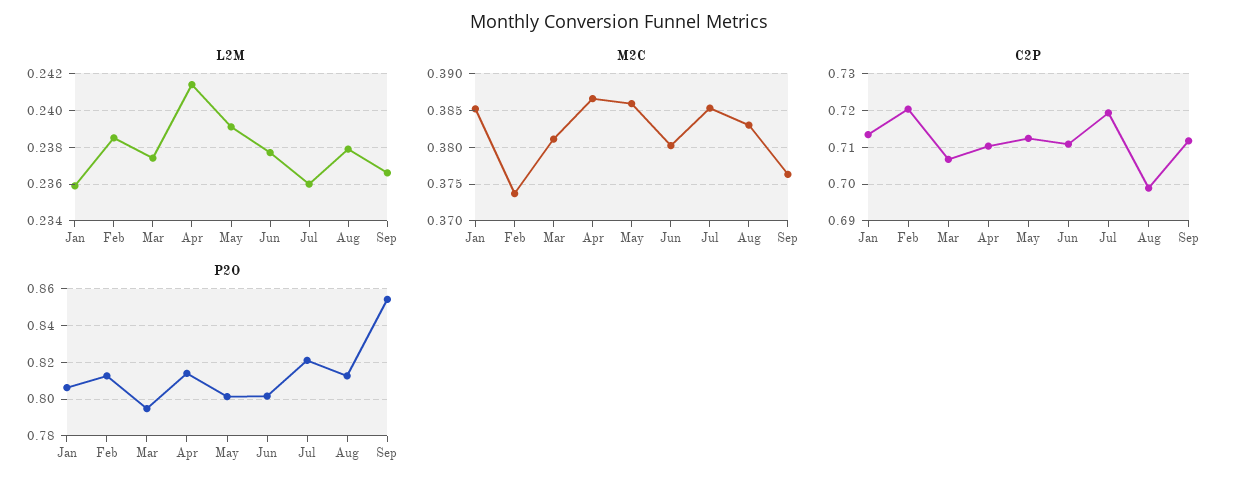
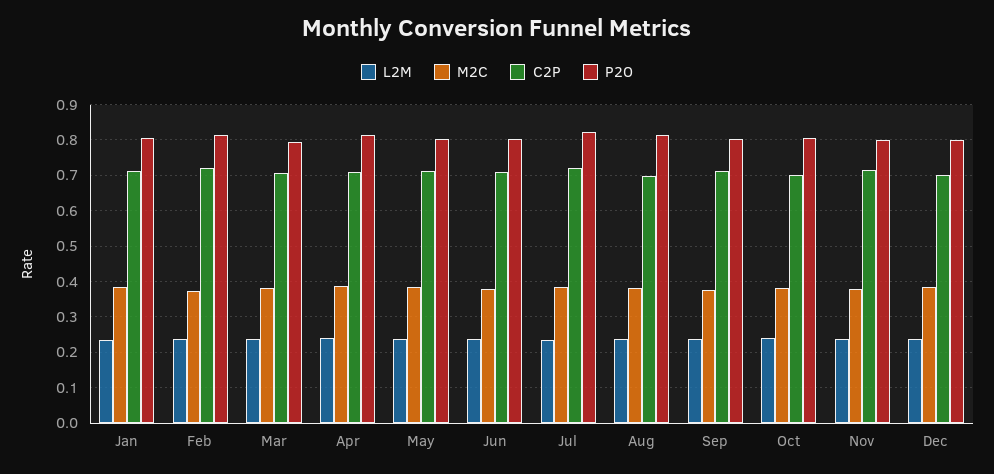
P2O, Sep: 0.855 -> 0.8
L2M, Oct: none -> 0.24
M2C, Oct: none -> 0.38
C2P, Oct: none -> 0.7
P2O, Oct: none -> 0.8
L2M, Nov: none -> 0.24
M2C, Nov: none -> 0.38
C2P, Nov: none -> 0.72
P2O, Nov: none -> 0.8
L2M, Dec: none -> 0.24
M2C, Dec: none -> 0.38
C2P, Dec: none -> 0.7
P2O, Dec: none -> 0.8

